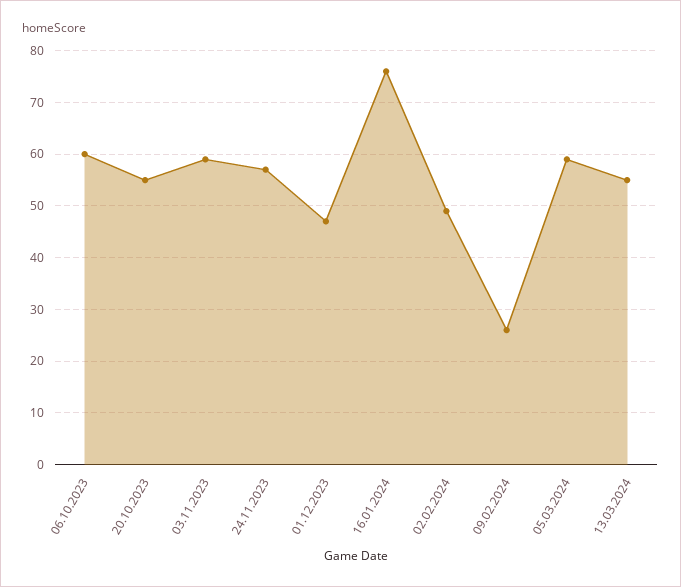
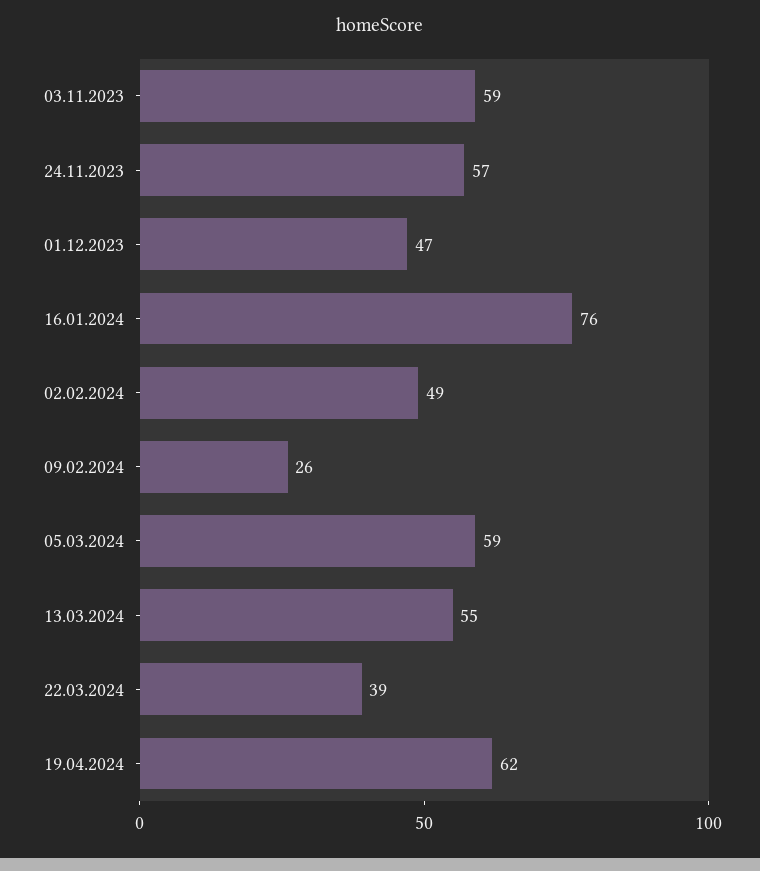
06.10.2023: 60 -> none
20.10.2023: 55 -> none
22.03.2024: none -> 39
19.04.2024: none -> 62

